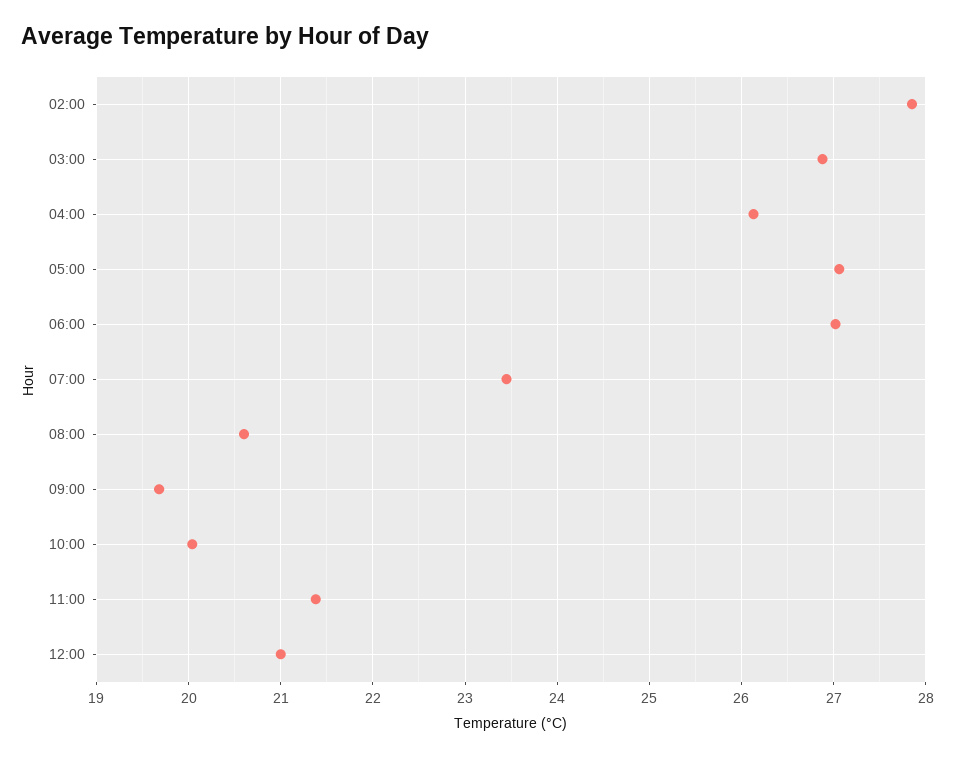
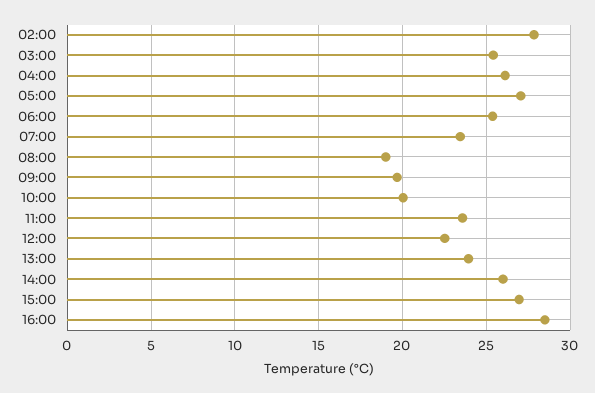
03:00: 26.9 -> 25.5
06:00: 27 -> 25.5
08:00: 20.6 -> 19
11:00: 21.4 -> 23.5
12:00: 21 -> 22.5
13:00: none -> 24
14:00: none -> 26
15:00: none -> 27
16:00: none -> 28.5

